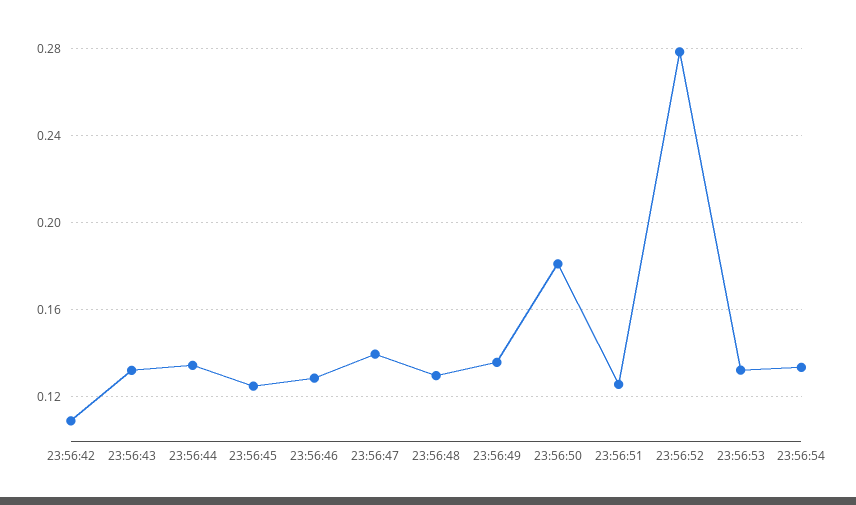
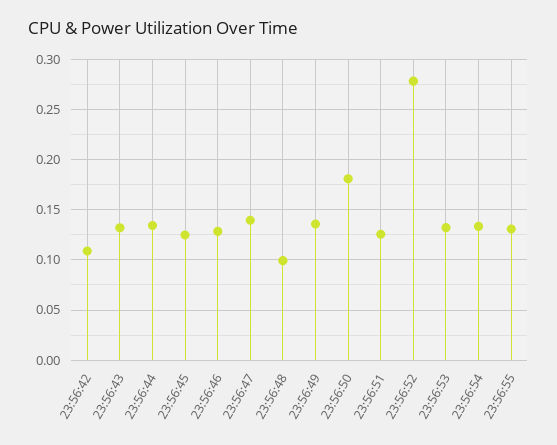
23:56:48: 0.13 -> 0.1
23:56:55: none -> 0.13

